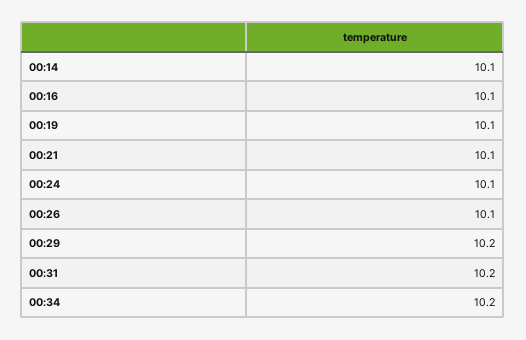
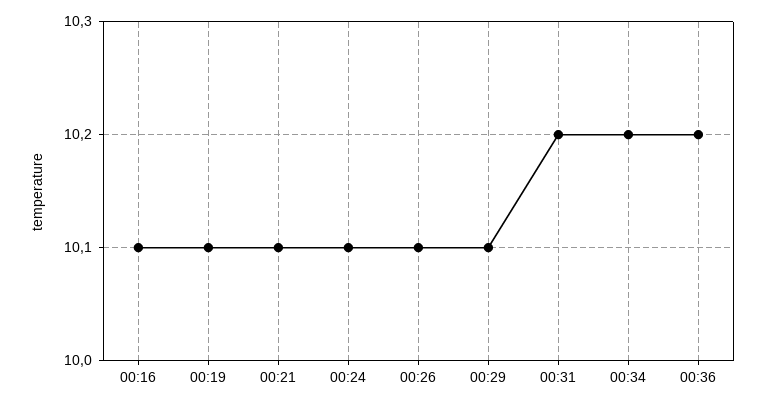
00:14: 10.1 -> none
00:29: 10.2 -> 10.1
00:36: none -> 10.2

